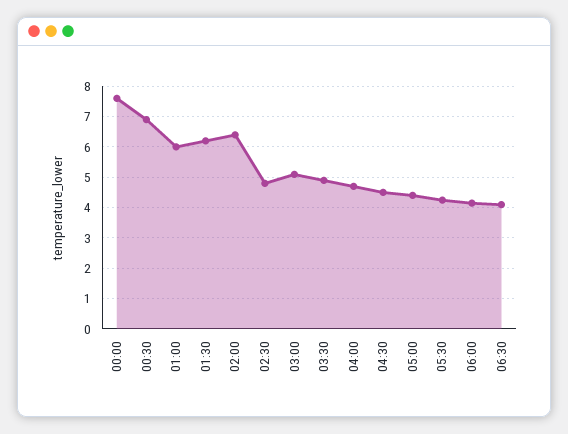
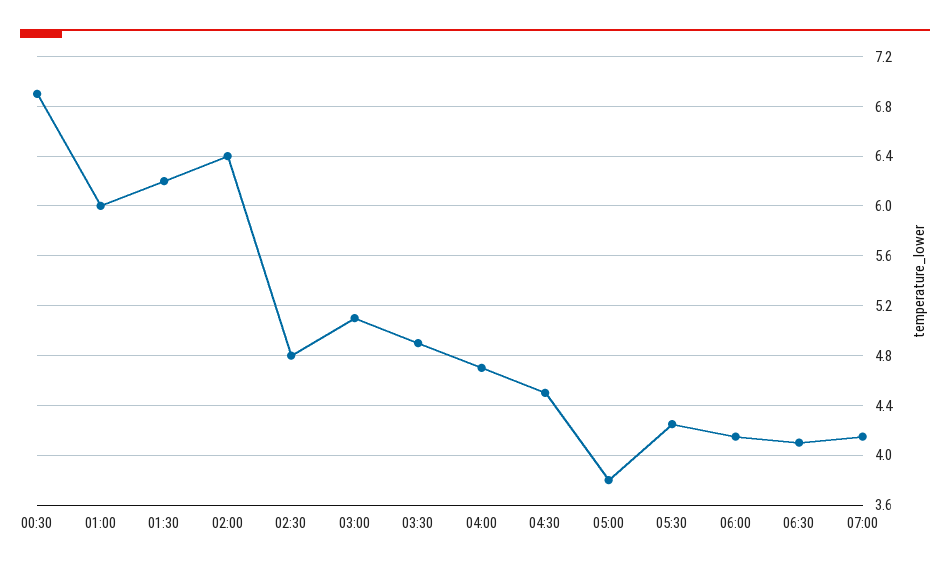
00:00: 7.6 -> none
05:00: 4.4 -> 3.8
07:00: none -> 4.15

